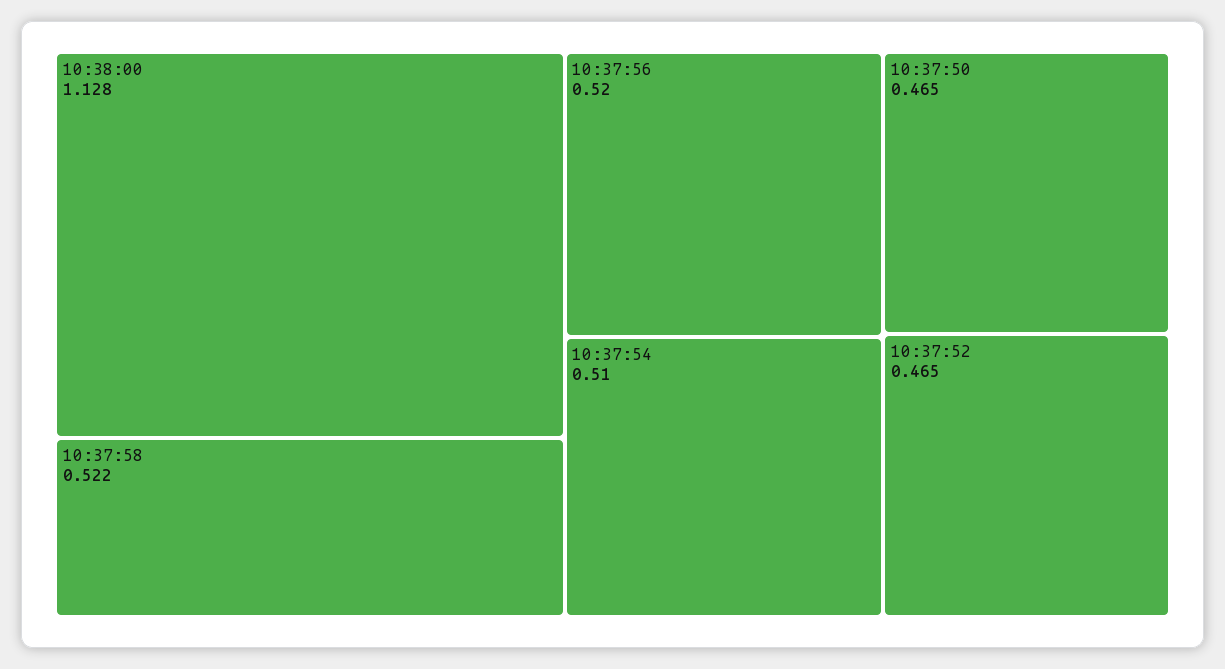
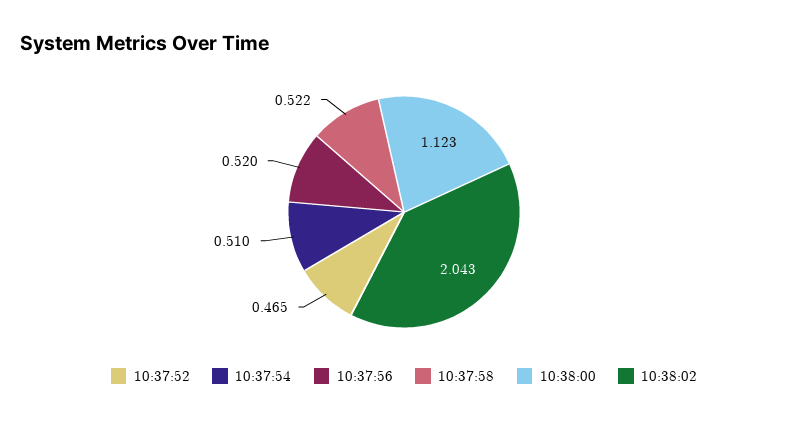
10:38:00: 1.128 -> 1.123
10:37:50: 0.465 -> none
10:38:02: none -> 2.043

